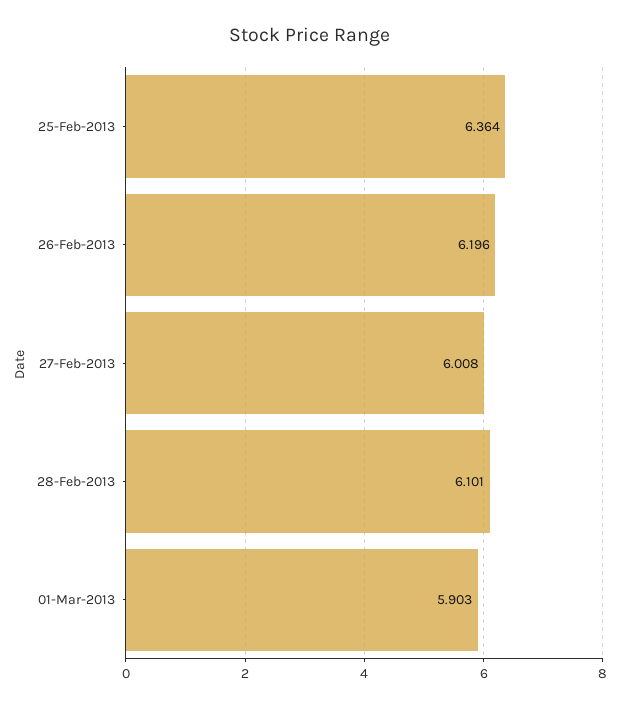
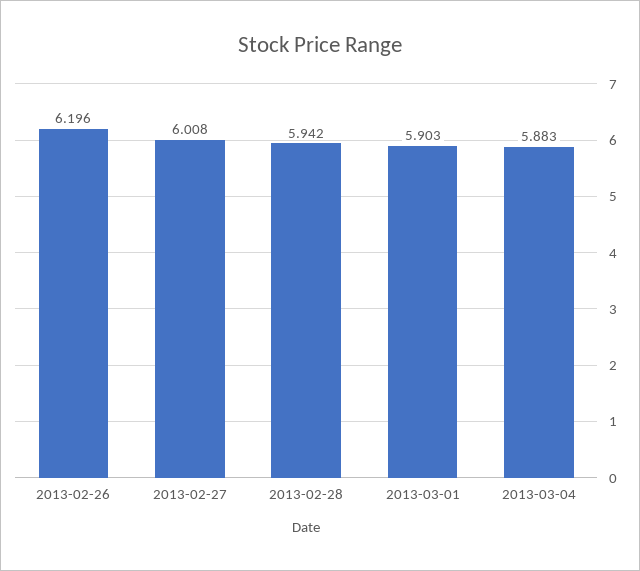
25-Feb-2013: 6.364 -> none
28-Feb-2013: 6.101 -> 5.942
2013-03-04: none -> 5.883

